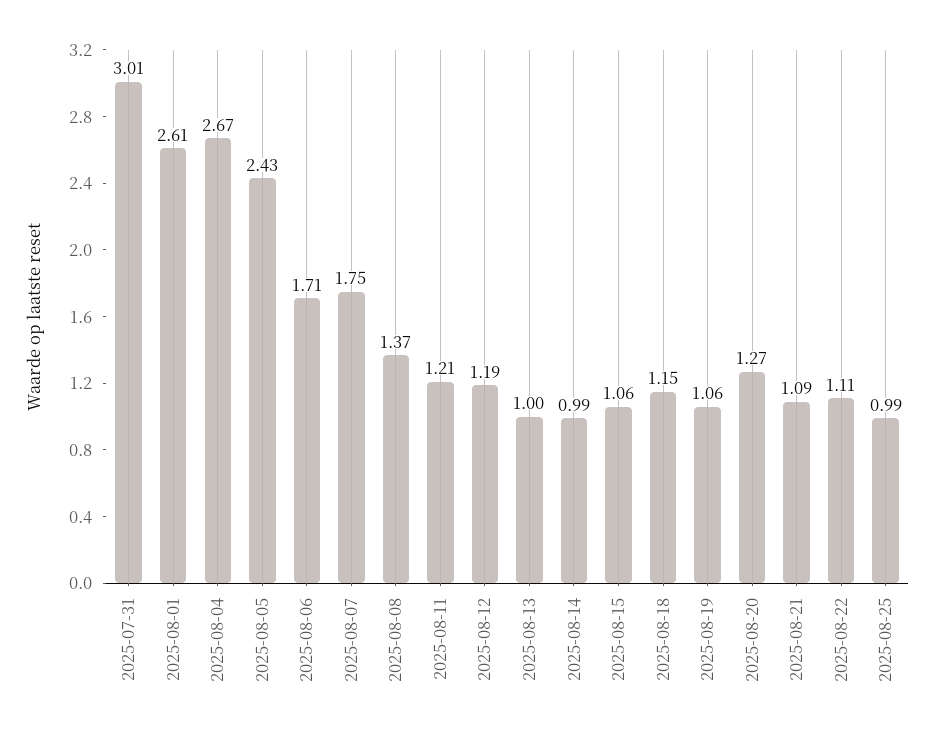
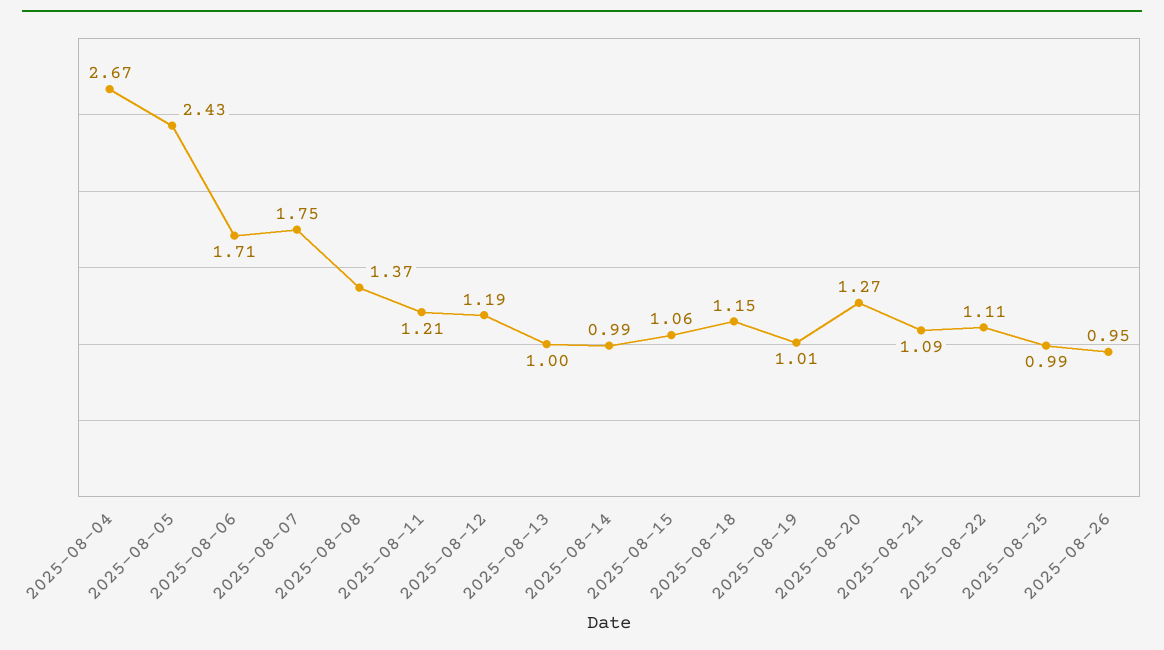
2025-07-31: 3.01 -> none
2025-08-01: 2.61 -> none
2025-08-19: 1.06 -> 1.01
2025-08-26: none -> 0.95

